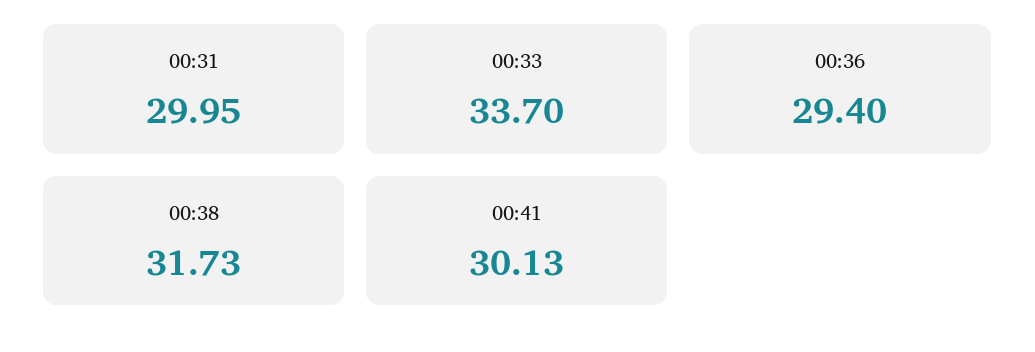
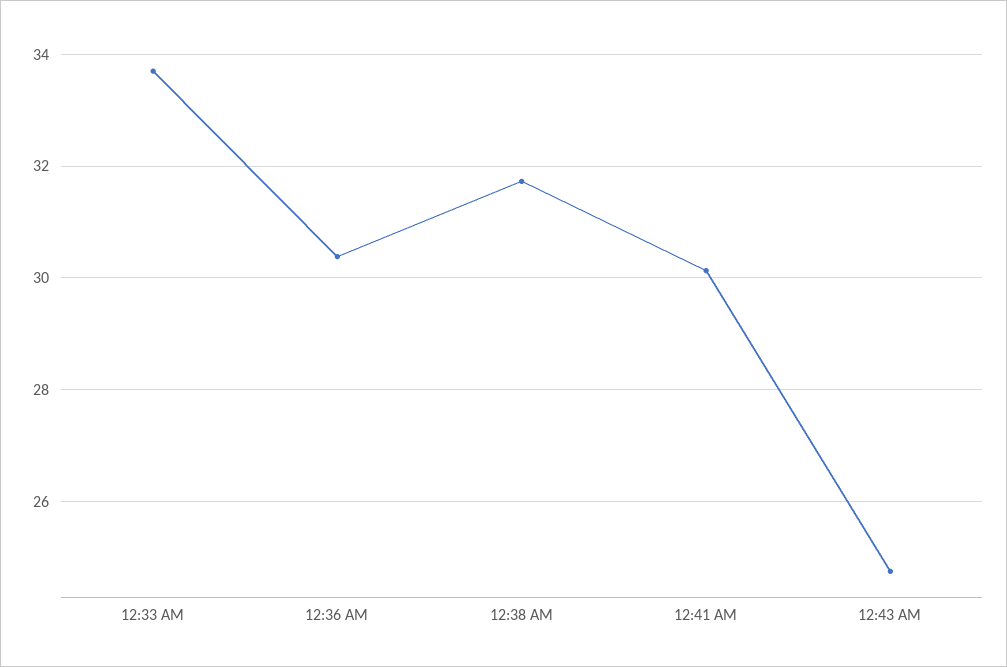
00:31: 29.95 -> none
00:36: 29.4 -> 30.4
12:43 AM: none -> 24.8

